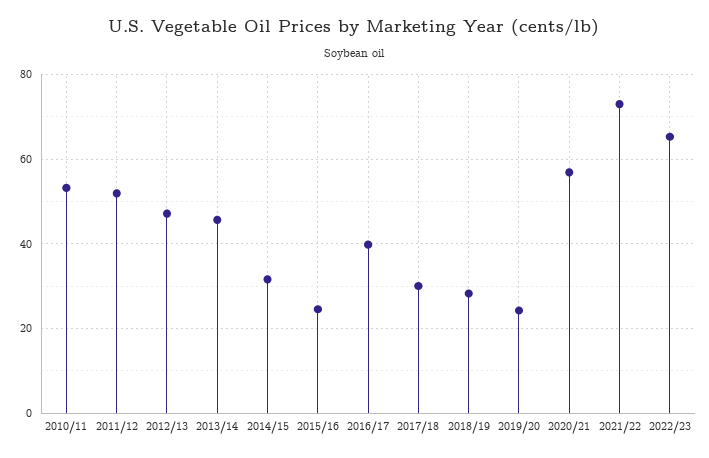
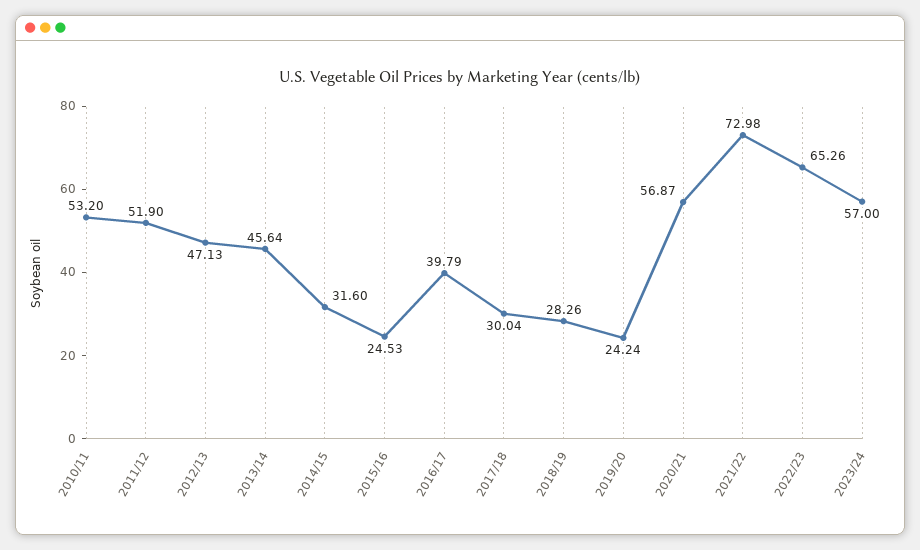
2023/24: none -> 57

